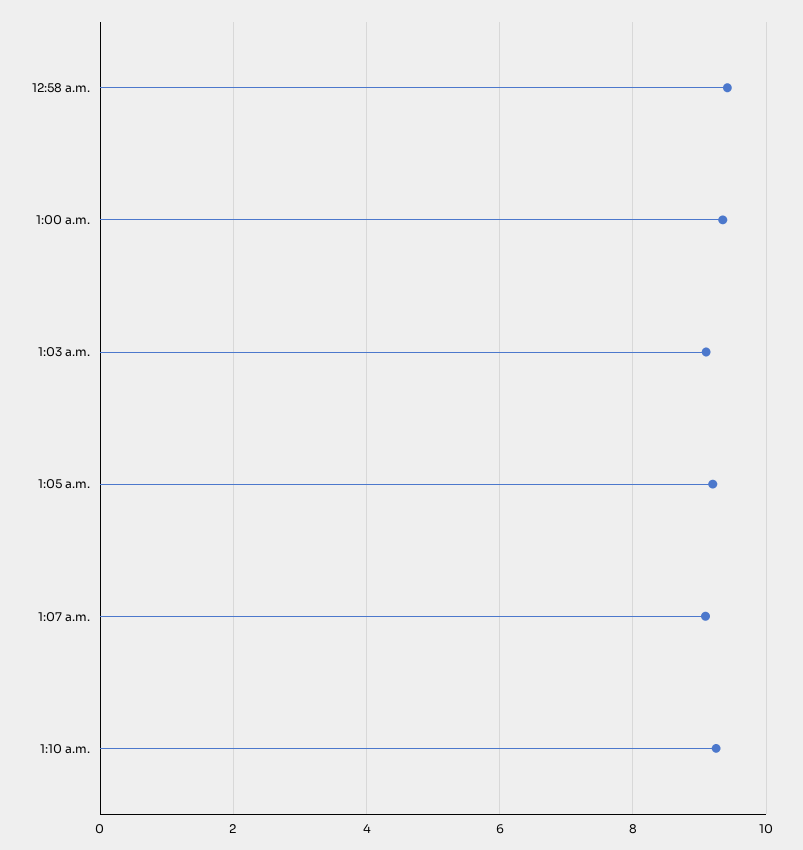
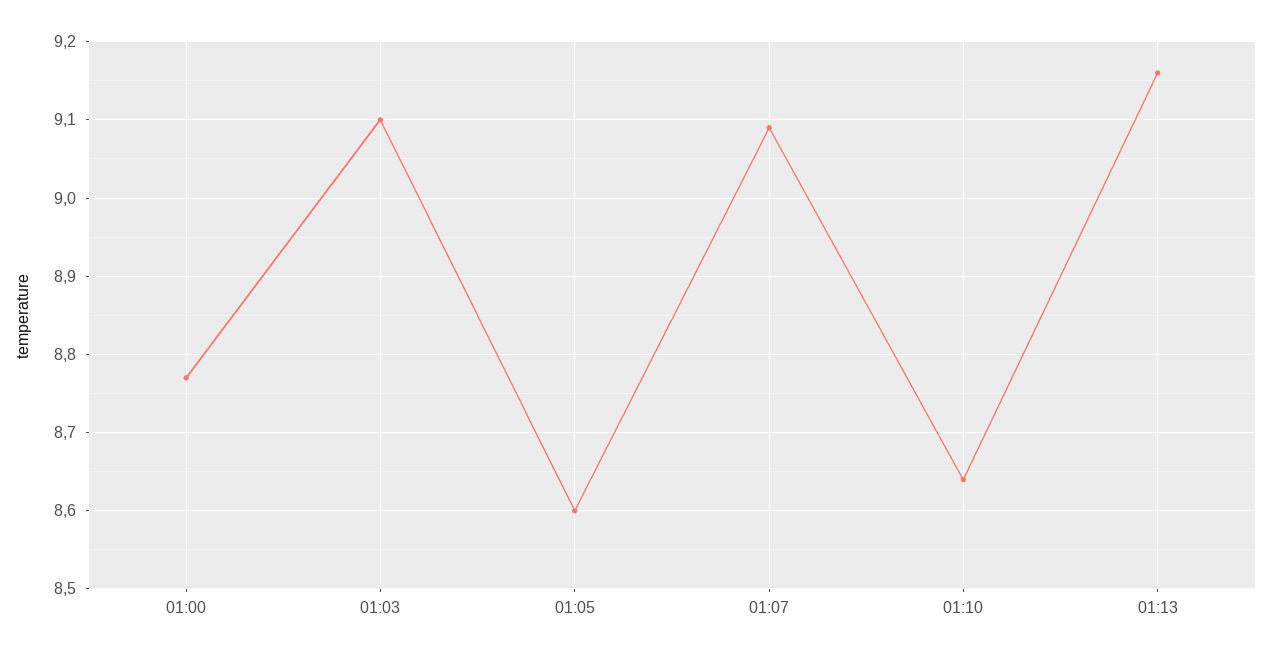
12:58 a.m.: 9.4 -> none
1:00 a.m.: 9.4 -> 8.77
1:05 a.m.: 9.2 -> 8.6
1:10 a.m.: 9.2 -> 8.64
01:13: none -> 9.16

